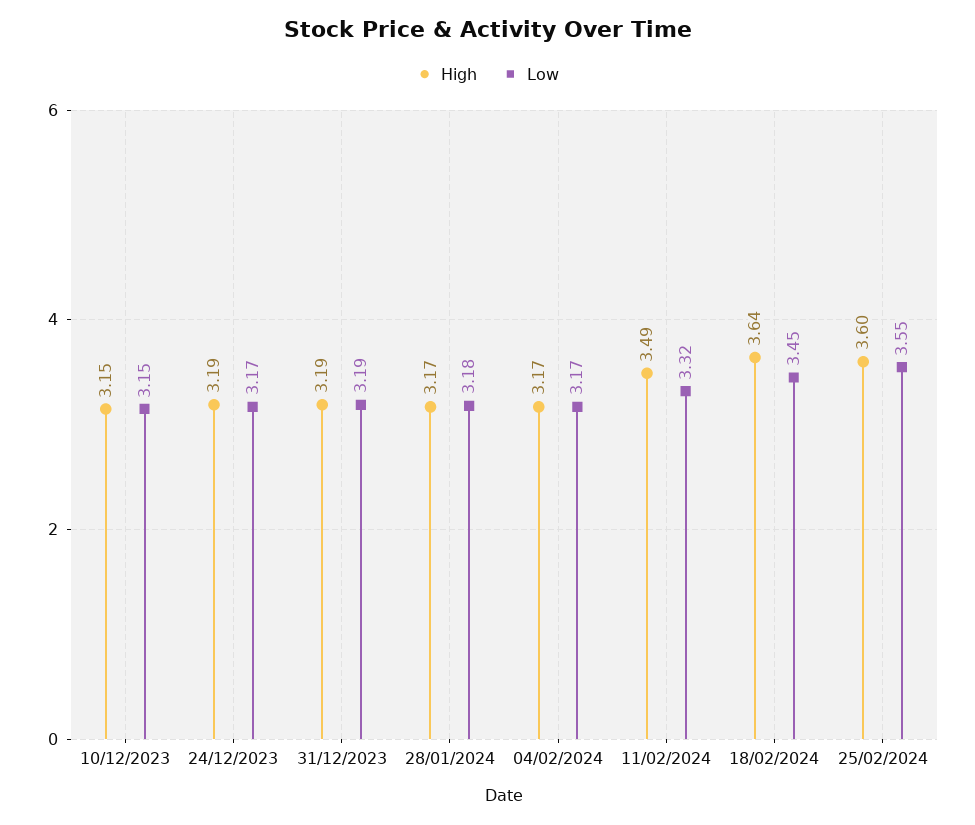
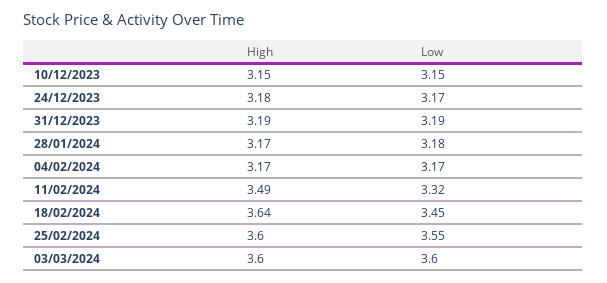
High, 24/12/2023: 3.19 -> 3.18
High, 03/03/2024: none -> 3.6
Low, 03/03/2024: none -> 3.6

